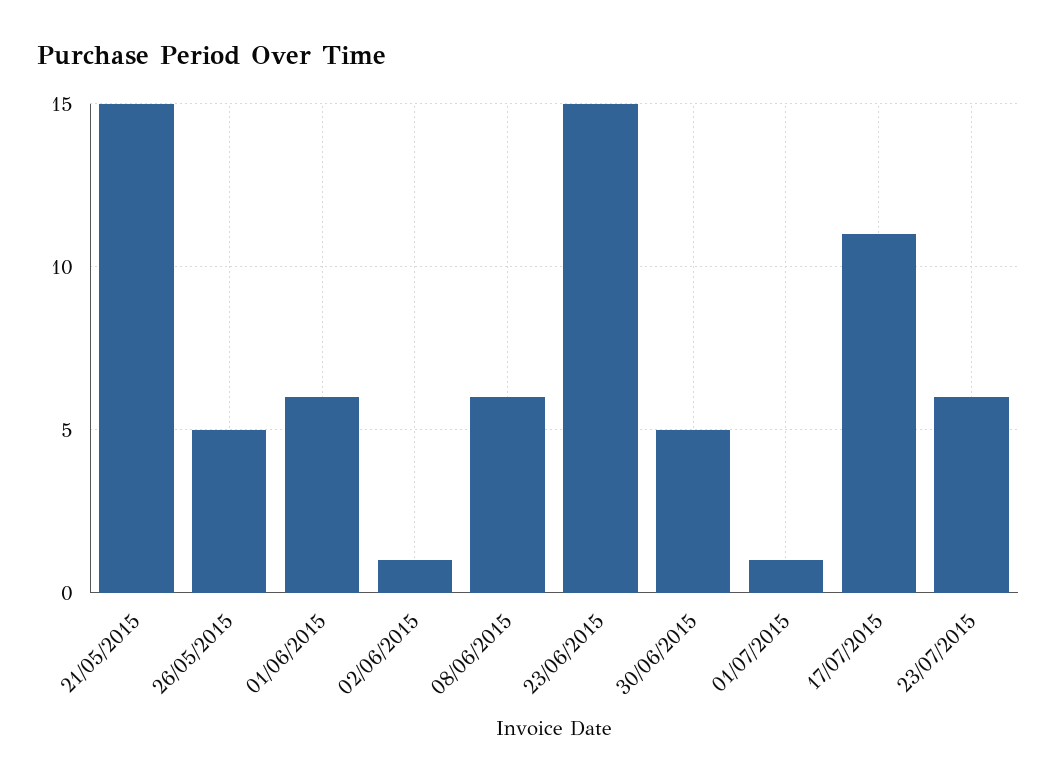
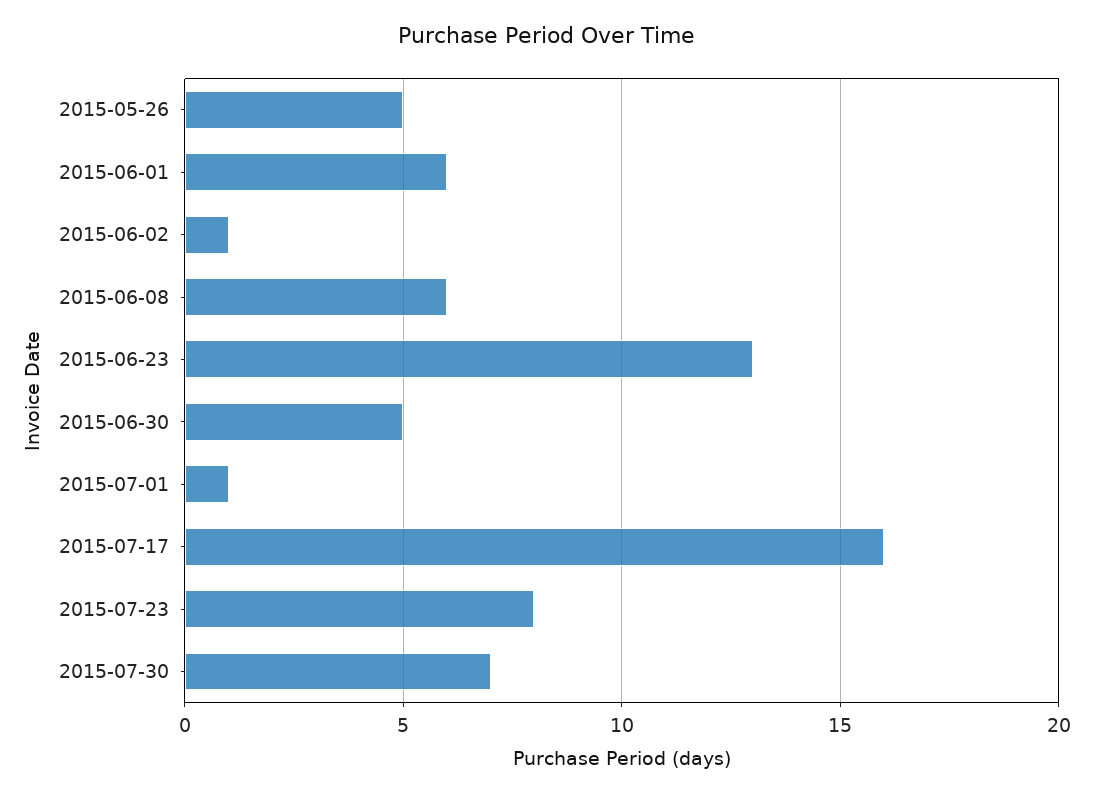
21/05/2015: 15 -> none
23/06/2015: 15 -> 13
17/07/2015: 11 -> 16
23/07/2015: 6 -> 8
2015-07-30: none -> 7

